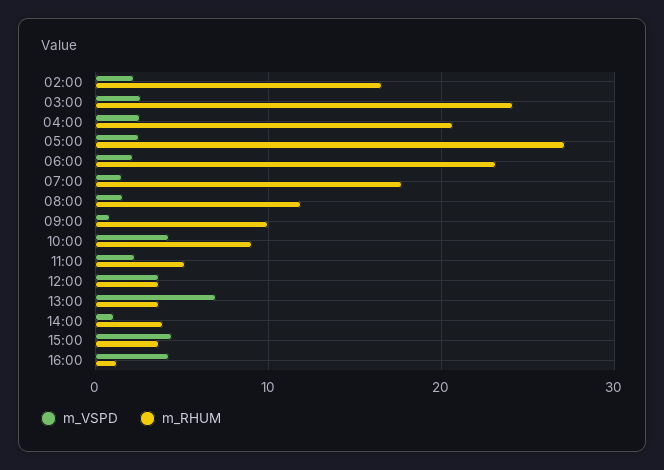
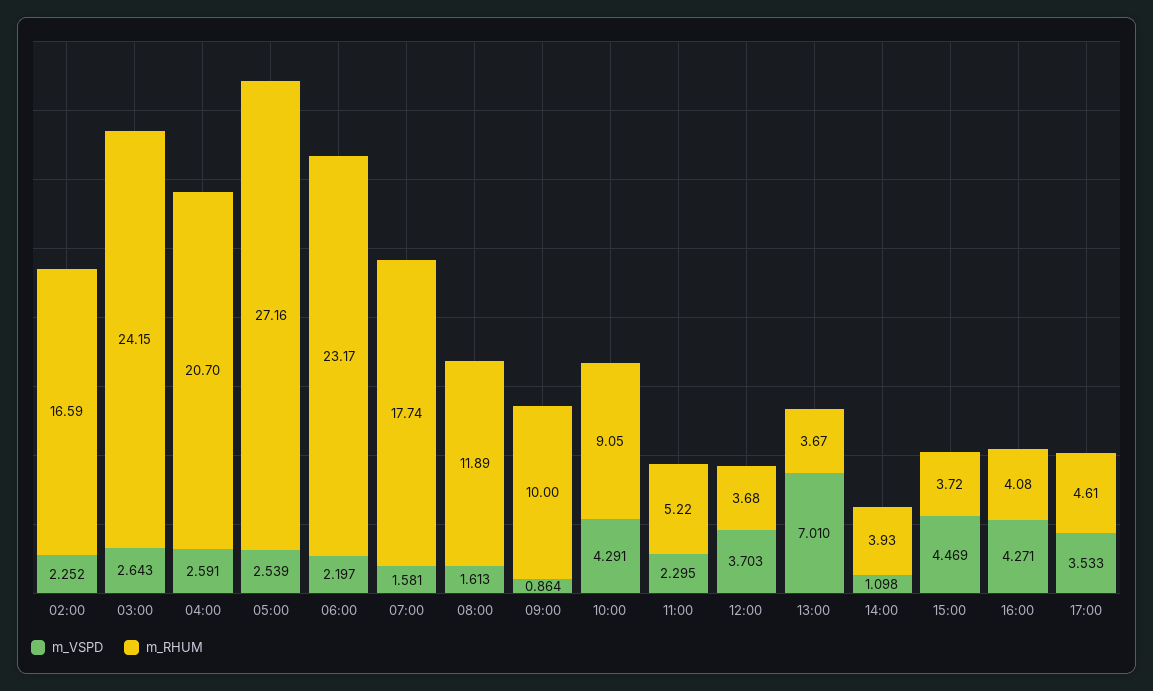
m_RHUM, 16:00: 1 -> 4.08
m_VSPD, 17:00: none -> 3.533
m_RHUM, 17:00: none -> 4.61

